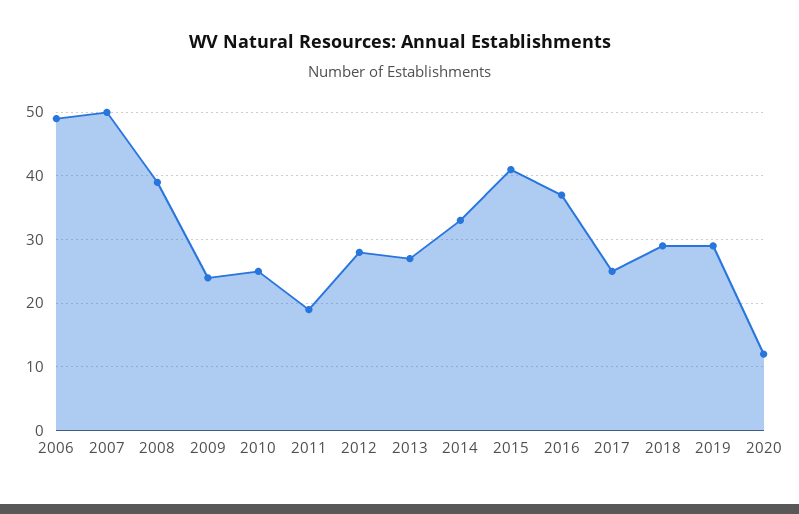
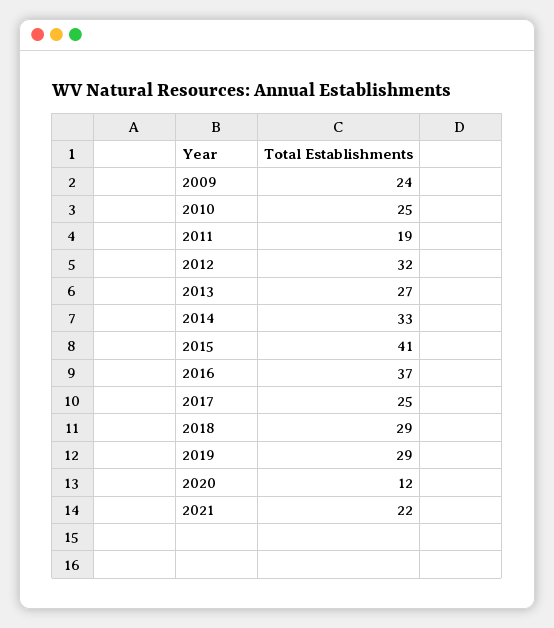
2006: 49 -> none
2007: 50 -> none
2008: 39 -> none
2012: 28 -> 32
2021: none -> 22

